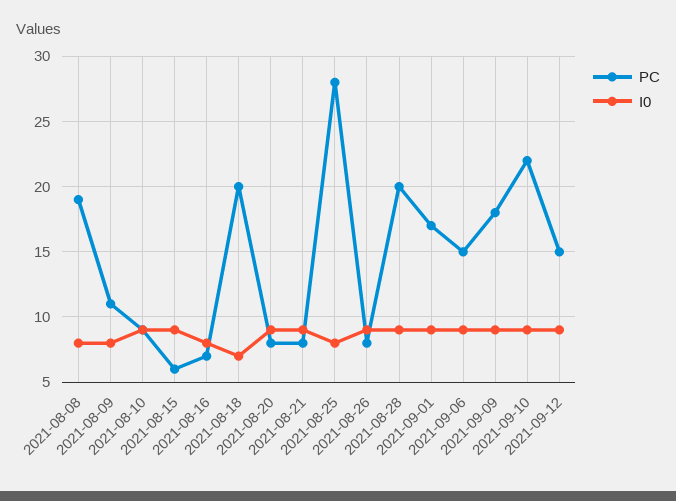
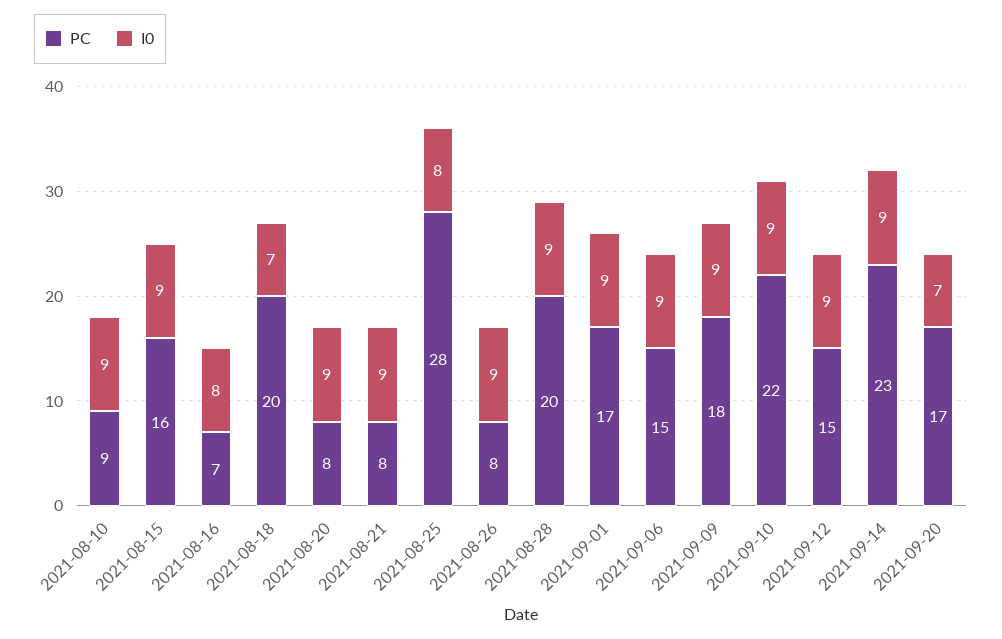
PC, 2021-08-08: 19 -> none
I0, 2021-08-08: 8 -> none
PC, 2021-08-09: 11 -> none
I0, 2021-08-09: 8 -> none
PC, 2021-08-15: 6 -> 16
PC, 2021-09-14: none -> 23
I0, 2021-09-14: none -> 9
PC, 2021-09-20: none -> 17
I0, 2021-09-20: none -> 7

